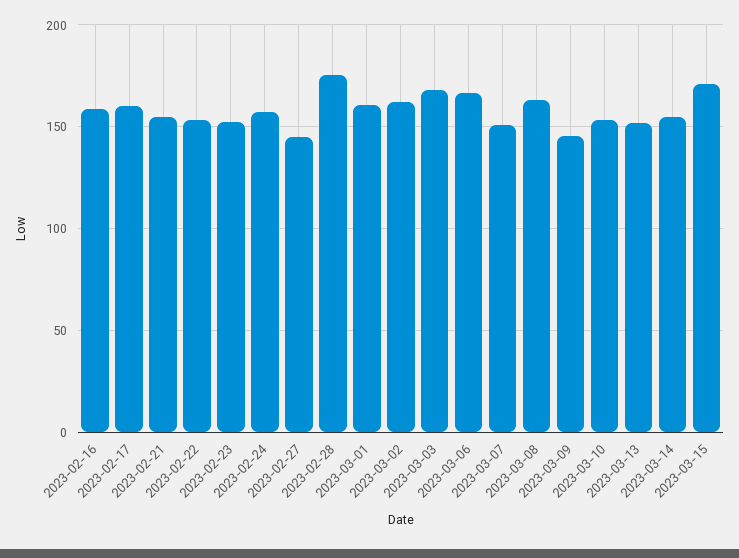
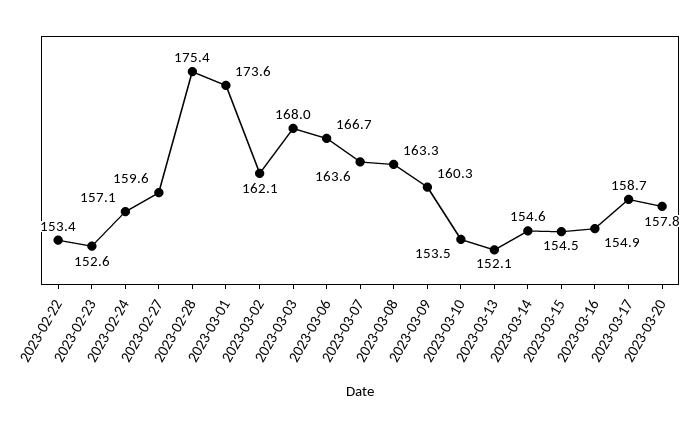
2023-02-16: 160 -> none
2023-02-17: 160 -> none
2023-02-21: 155 -> none
2023-02-27: 145 -> 159.6
2023-03-01: 160 -> 173.6
2023-03-07: 150 -> 163.6
2023-03-09: 145 -> 160.3
2023-03-15: 170 -> 154.5
2023-03-16: none -> 154.9
2023-03-17: none -> 158.7
2023-03-20: none -> 157.8

